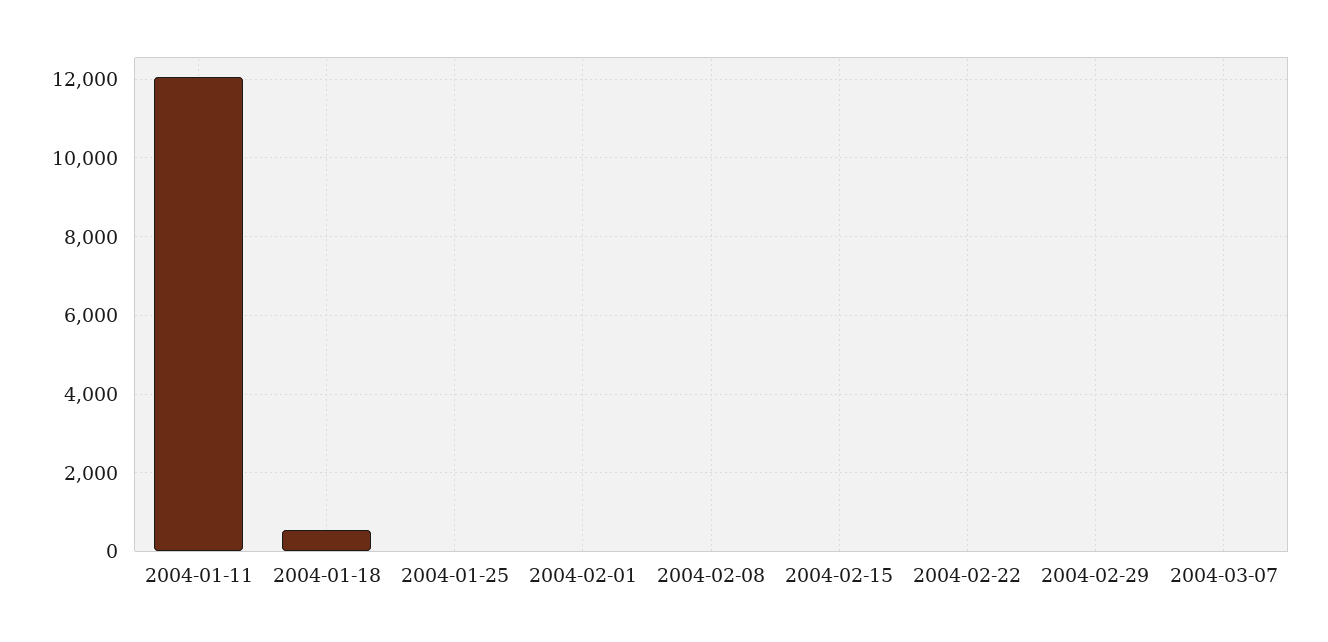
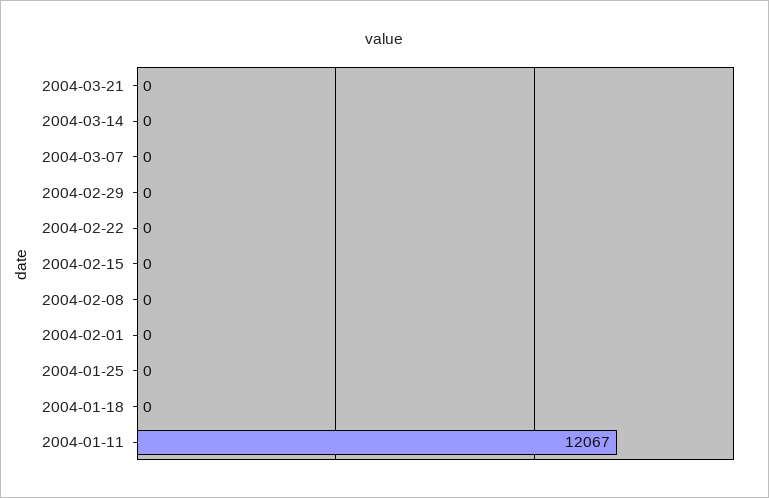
2004-01-18: 600 -> 0
2004-03-21: none -> 0
2004-03-14: none -> 0

